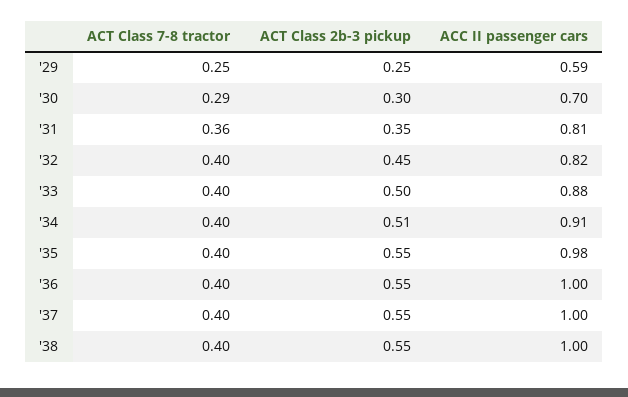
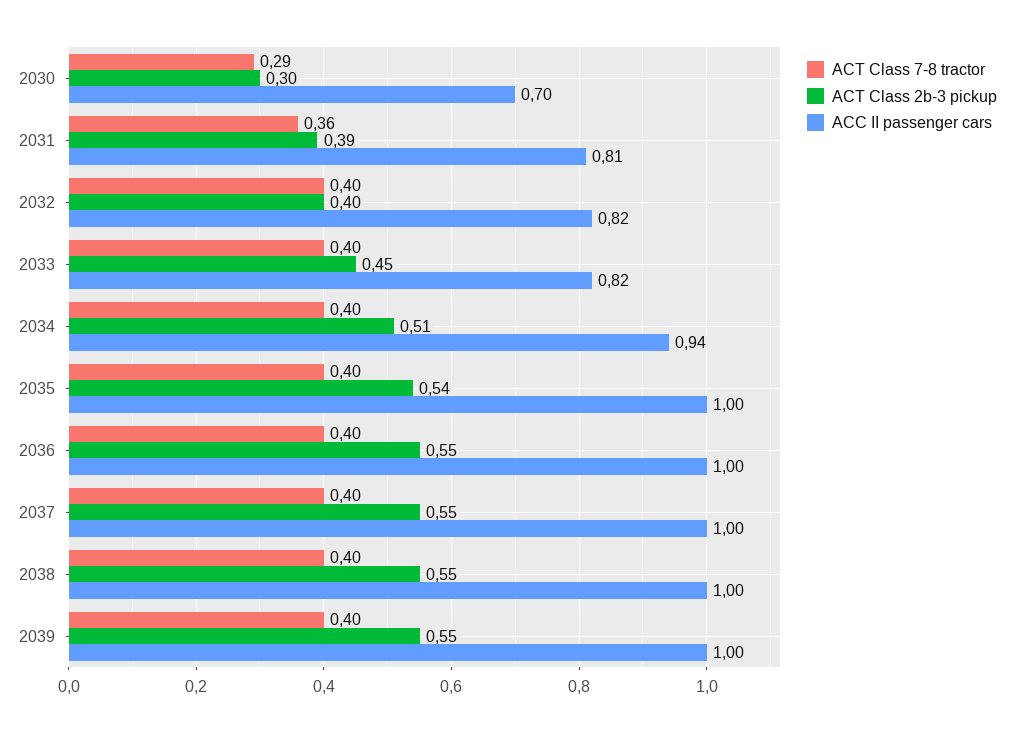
ACT Class 7-8 tractor, '29: 0.25 -> none
ACT Class 2b-3 pickup, '29: 0.25 -> none
ACC II passenger cars, '29: 0.59 -> none
ACT Class 2b-3 pickup, '31: 0.35 -> 0.39
ACT Class 2b-3 pickup, '32: 0.45 -> 0.4
ACT Class 2b-3 pickup, '33: 0.5 -> 0.45
ACC II passenger cars, '33: 0.88 -> 0.82
ACC II passenger cars, '34: 0.91 -> 0.94
ACT Class 2b-3 pickup, '35: 0.55 -> 0.54
ACC II passenger cars, '35: 0.98 -> 1
ACT Class 7-8 tractor, 2039: none -> 0.4
ACT Class 2b-3 pickup, 2039: none -> 0.55
ACC II passenger cars, 2039: none -> 1

